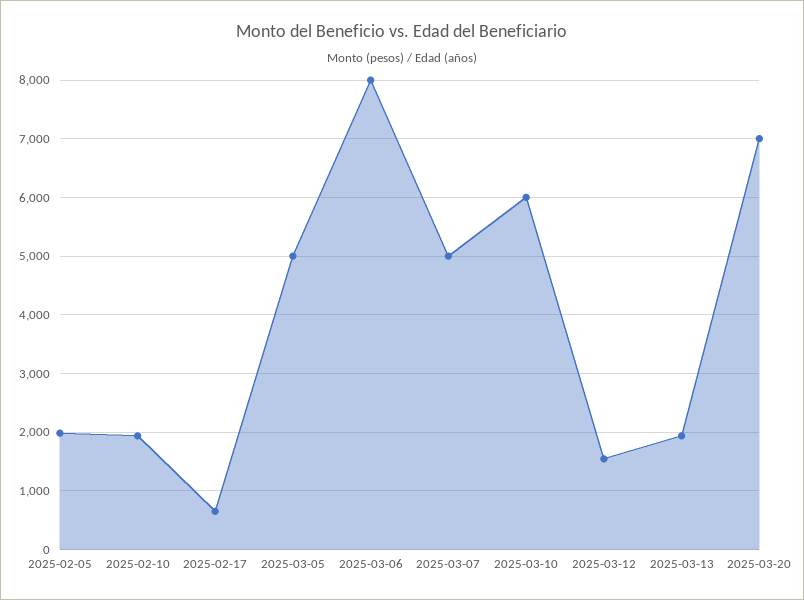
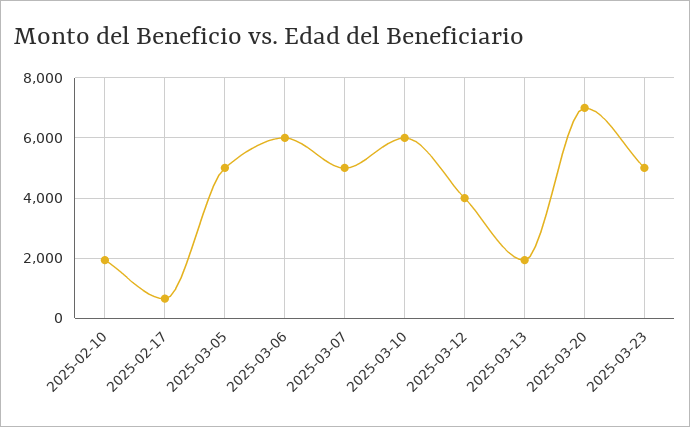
2025-02-05: 2000 -> none
2025-03-06: 8000 -> 6000
2025-03-12: 1600 -> 4000
2025-03-23: none -> 5000

